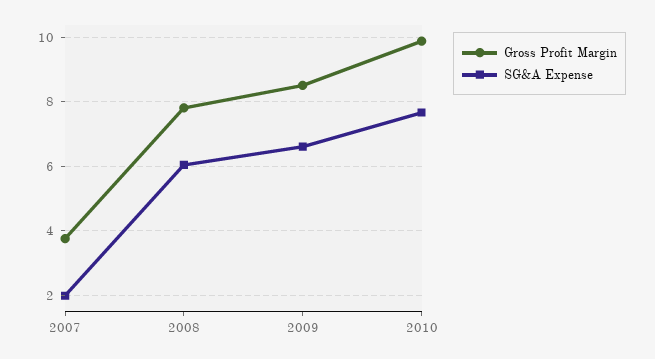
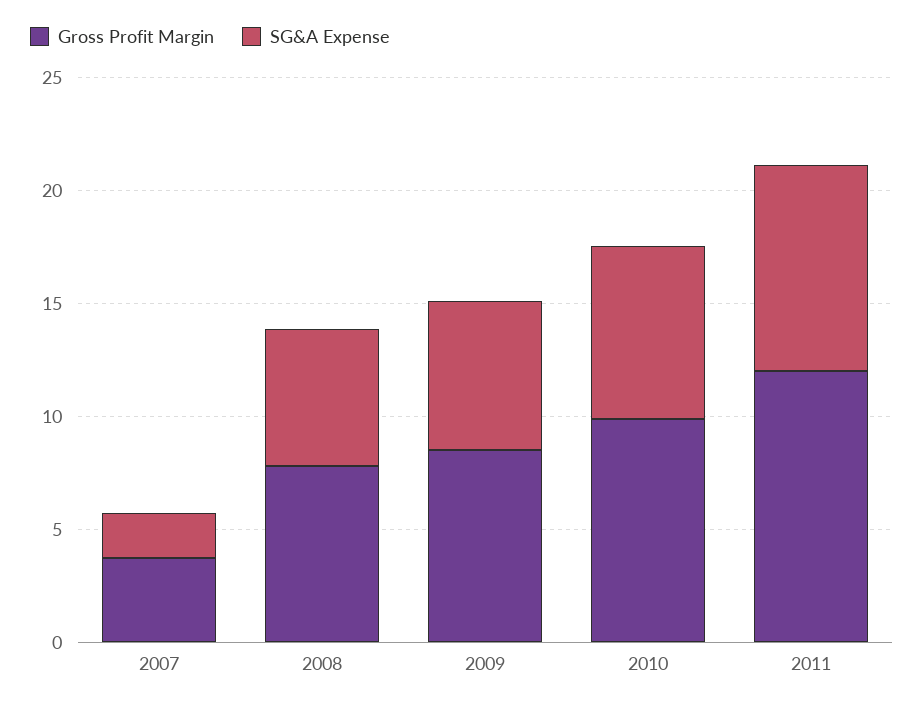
Gross Profit Margin, 2011: none -> 12
SG&A Expense, 2011: none -> 9

